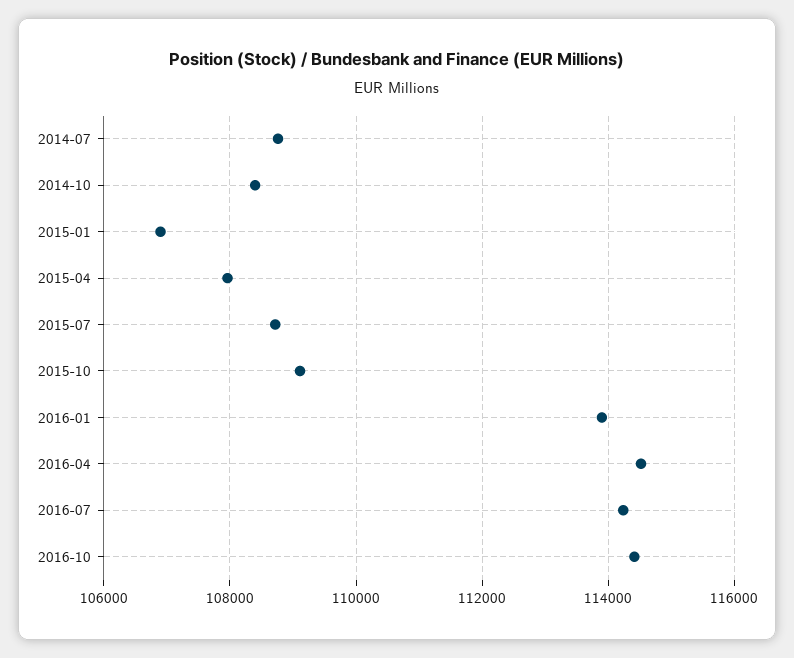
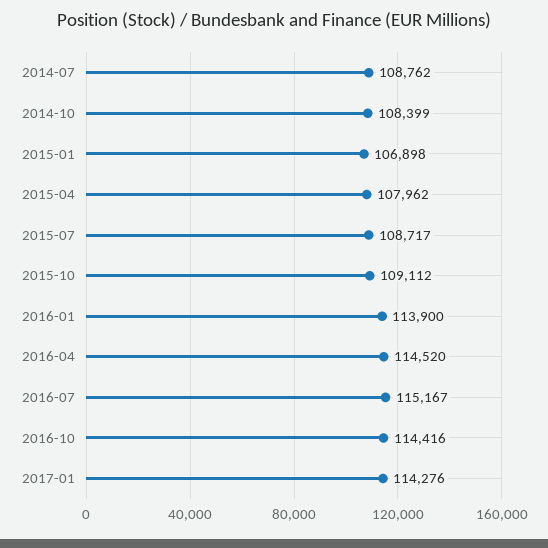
2016-07: 114200 -> 115167
2017-01: none -> 114276

